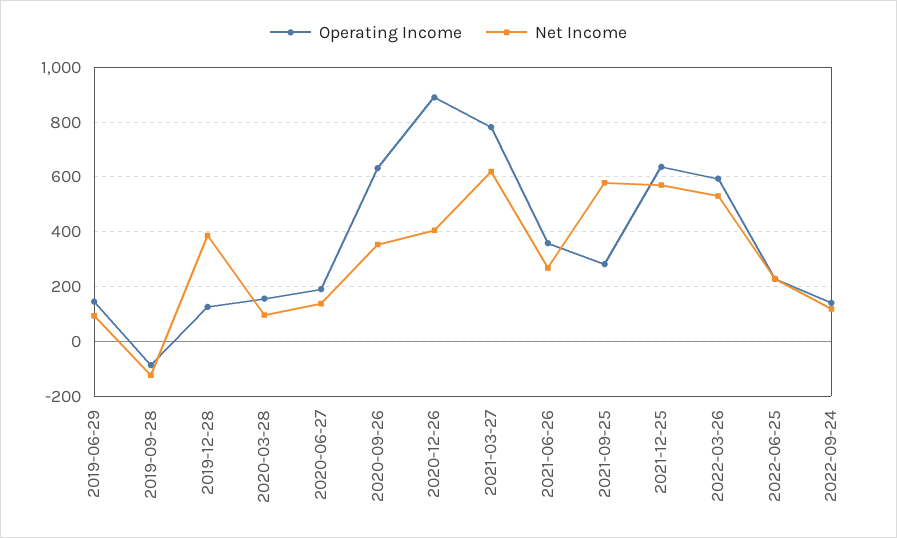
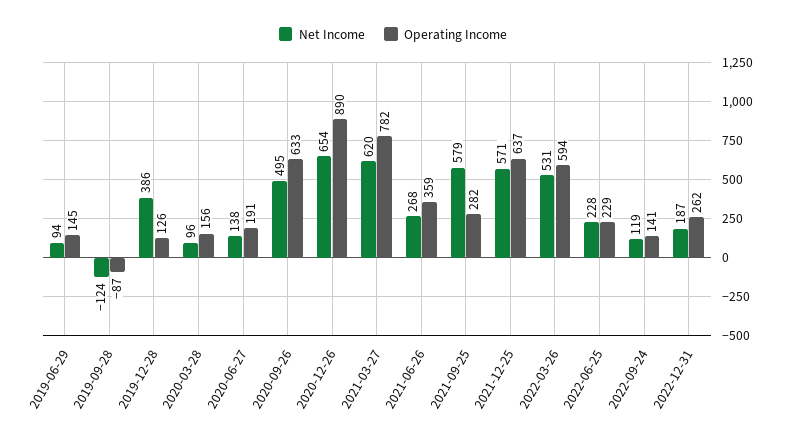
Net Income, 2020-09-26: 350 -> 495
Net Income, 2020-12-26: 400 -> 654
Net Income, 2022-12-31: none -> 187
Operating Income, 2022-12-31: none -> 262

